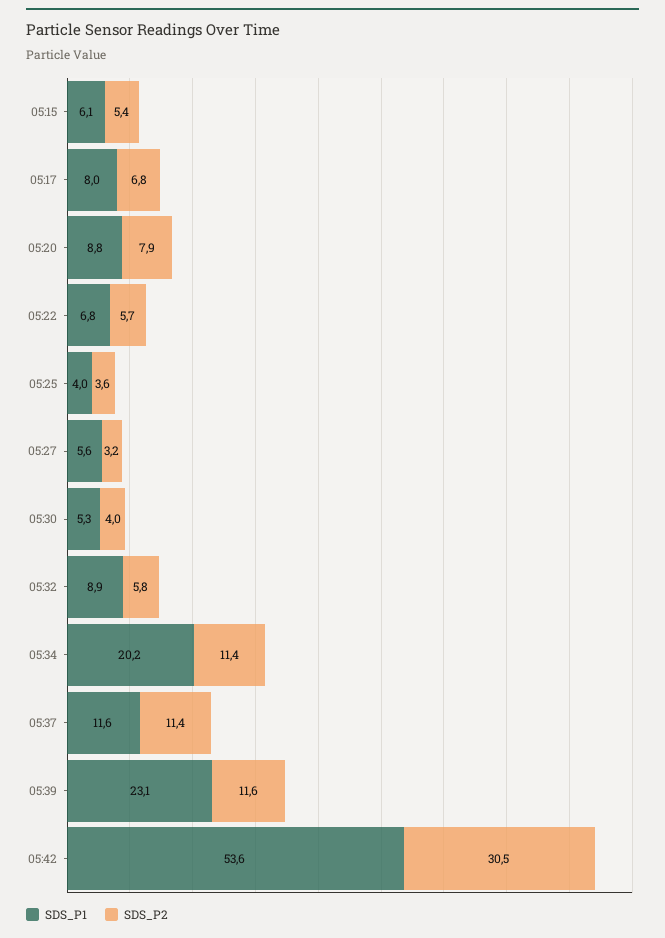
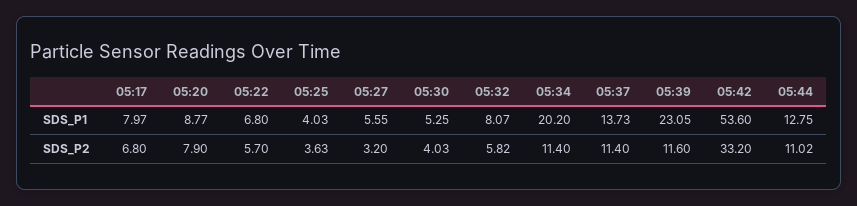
SDS_P1, 05:15: 6.1 -> none
SDS_P2, 05:15: 5.4 -> none
SDS_P1, 05:32: 8.9 -> 8.07
SDS_P1, 05:37: 11.6 -> 13.73
SDS_P2, 05:42: 30.5 -> 33.2
SDS_P1, 05:44: none -> 12.75
SDS_P2, 05:44: none -> 11.02

